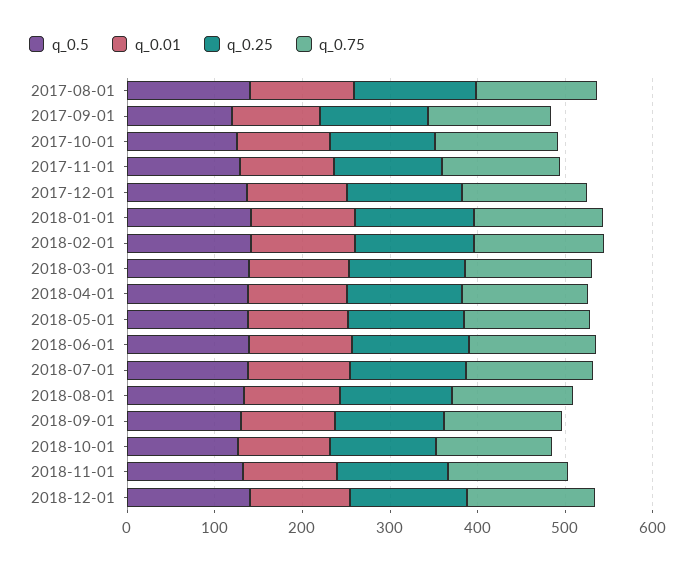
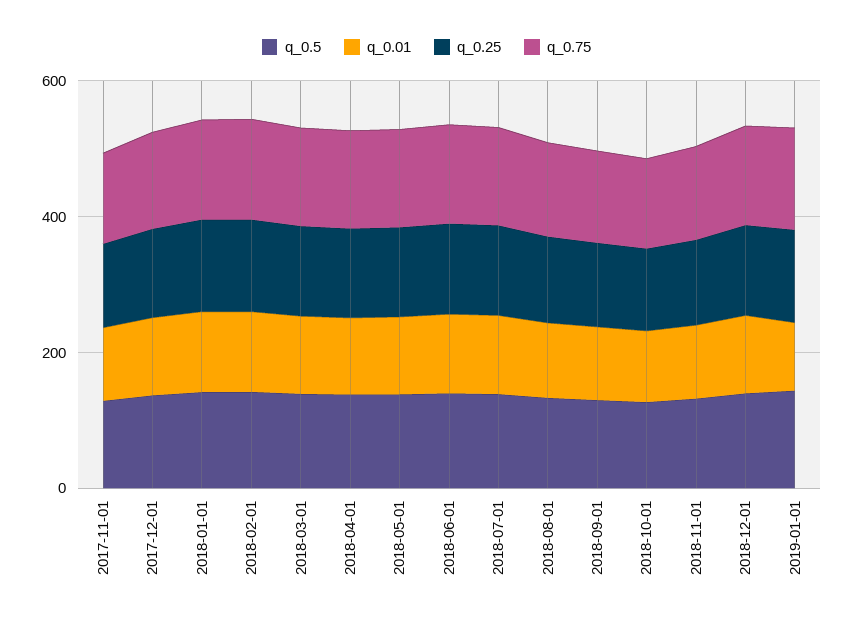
q_0.5, 2017-08-01: 140 -> none
q_0.01, 2017-08-01: 120 -> none
q_0.25, 2017-08-01: 140 -> none
q_0.75, 2017-08-01: 140 -> none
q_0.5, 2017-09-01: 120 -> none
q_0.01, 2017-09-01: 100 -> none
q_0.25, 2017-09-01: 120 -> none
q_0.75, 2017-09-01: 140 -> none
q_0.5, 2017-10-01: 120 -> none
q_0.01, 2017-10-01: 100 -> none
q_0.25, 2017-10-01: 120 -> none
q_0.75, 2017-10-01: 140 -> none
q_0.5, 2019-01-01: none -> 150
q_0.01, 2019-01-01: none -> 100
q_0.25, 2019-01-01: none -> 150
q_0.75, 2019-01-01: none -> 150

